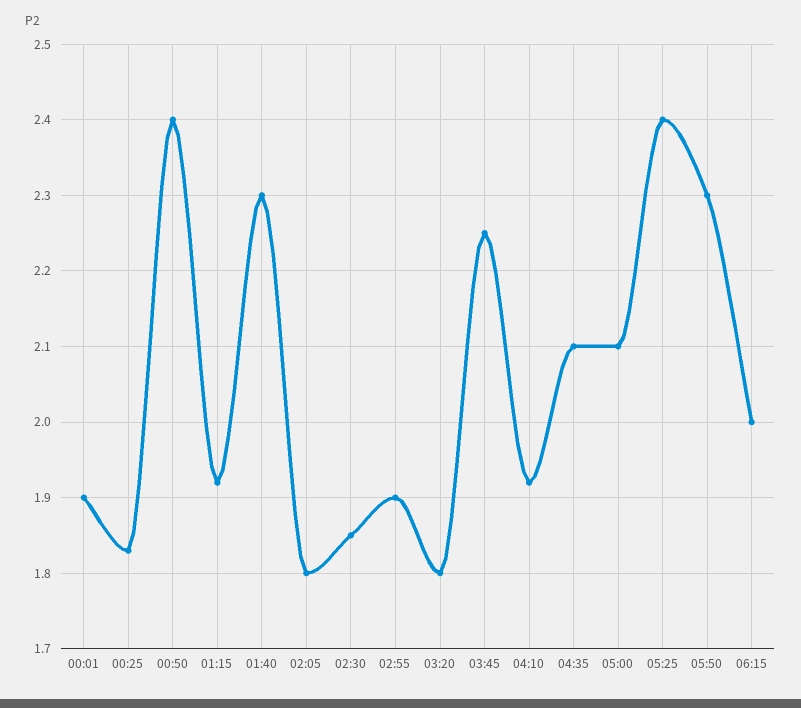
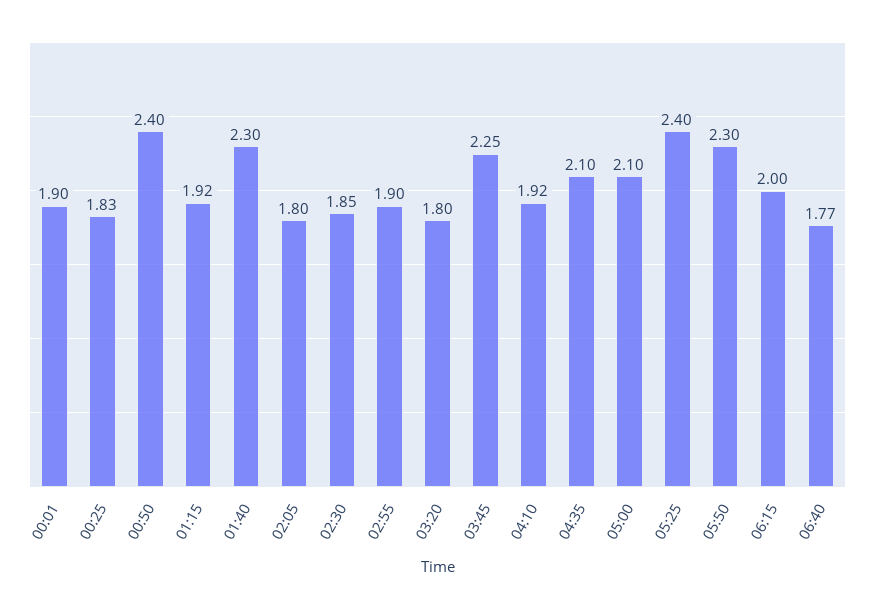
06:40: none -> 1.77

